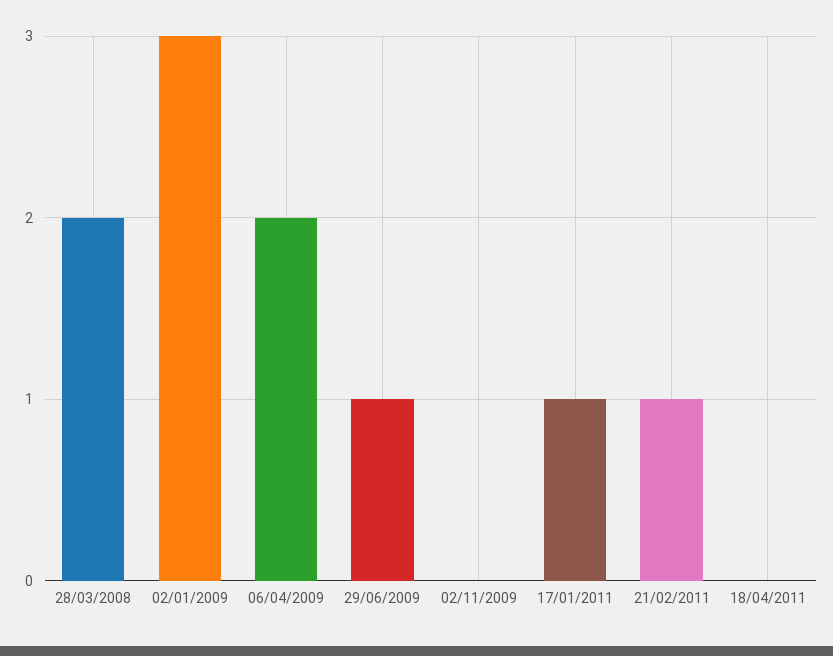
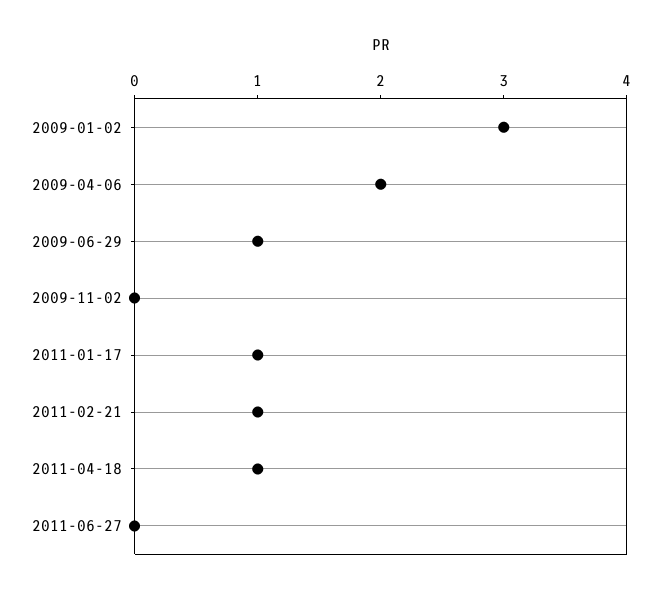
28/03/2008: 2 -> none
18/04/2011: 0 -> 1
2011-06-27: none -> 0

